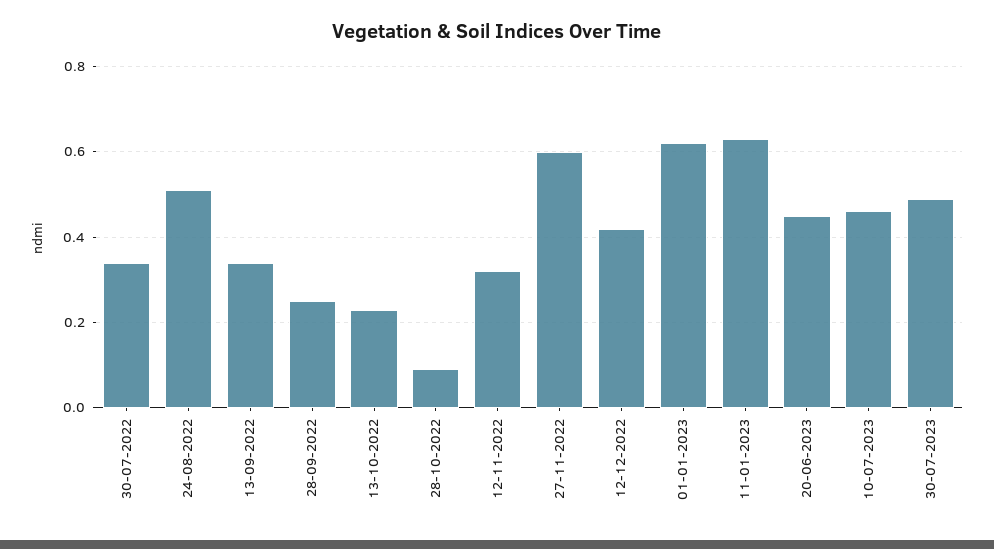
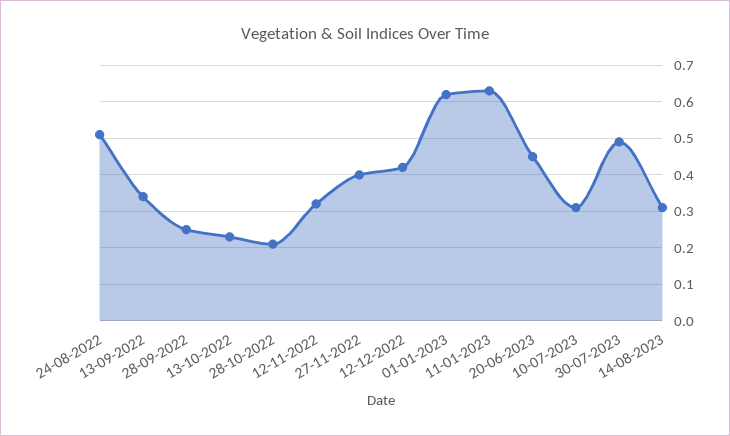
30-07-2022: 0.35 -> none
28-10-2022: 0.1 -> 0.2
27-11-2022: 0.6 -> 0.4
10-07-2023: 0.45 -> 0.3
14-08-2023: none -> 0.3

